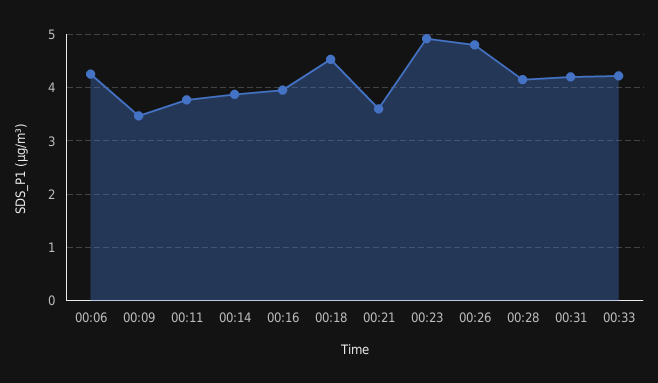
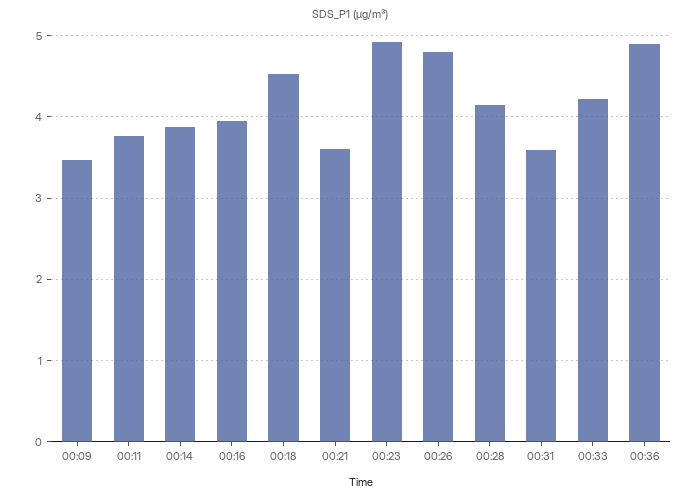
00:06: 4.2 -> none
00:31: 4.2 -> 3.6
00:36: none -> 4.9

